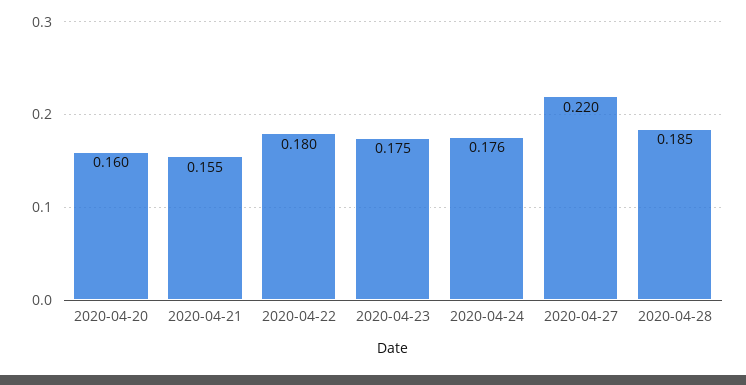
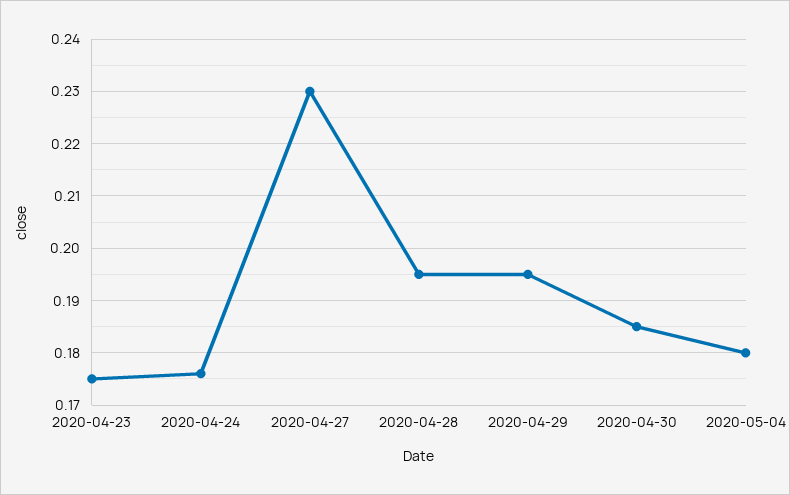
2020-04-20: 0.16 -> none
2020-04-21: 0.155 -> none
2020-04-22: 0.18 -> none
2020-04-27: 0.22 -> 0.23
2020-04-28: 0.185 -> 0.195
2020-04-29: none -> 0.195
2020-04-30: none -> 0.185
2020-05-04: none -> 0.18

